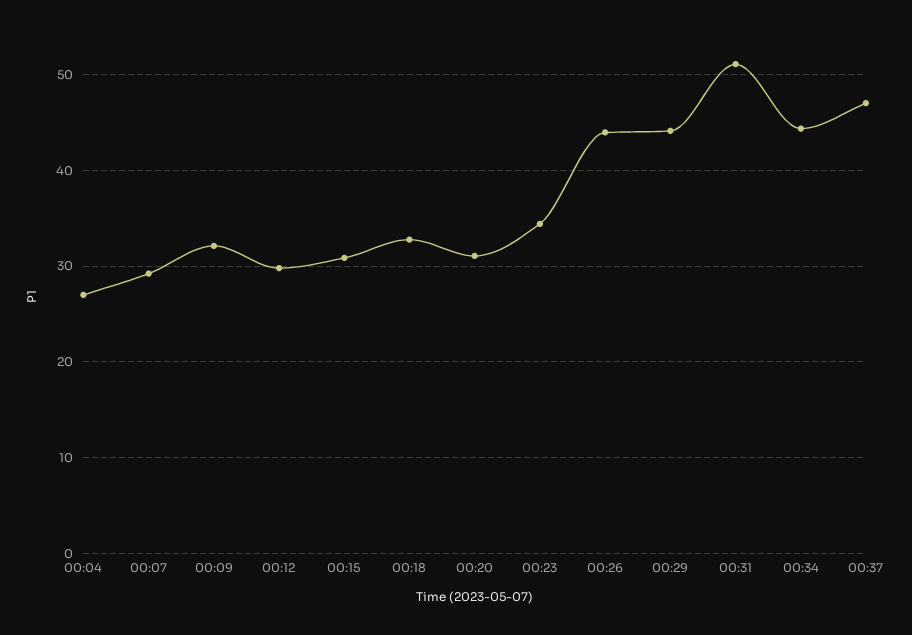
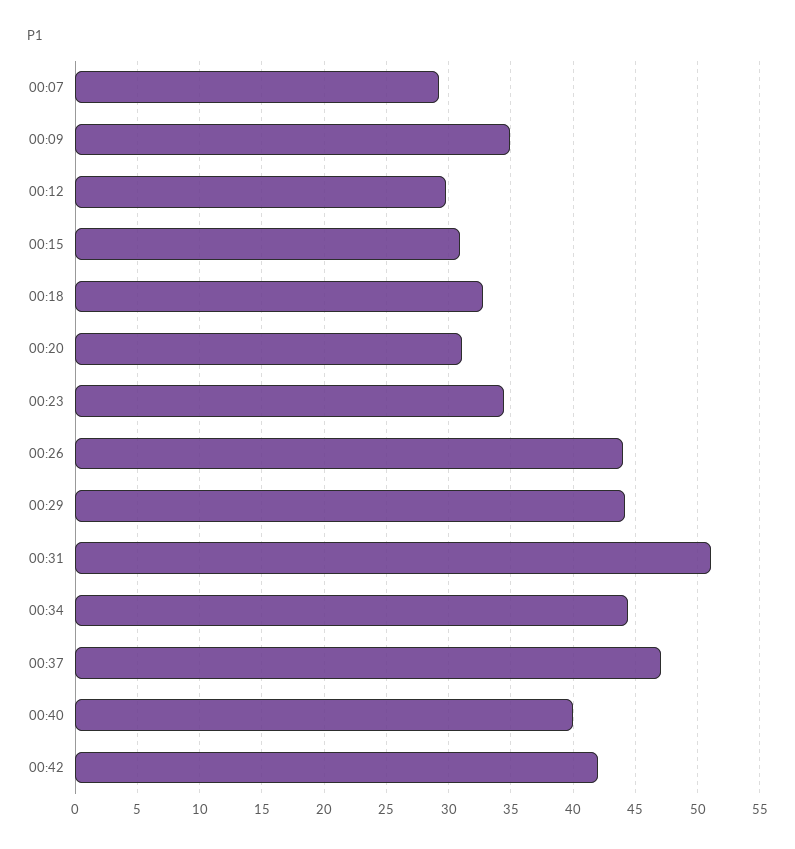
00:04: 27 -> none
00:09: 32 -> 35
00:40: none -> 40
00:42: none -> 42

